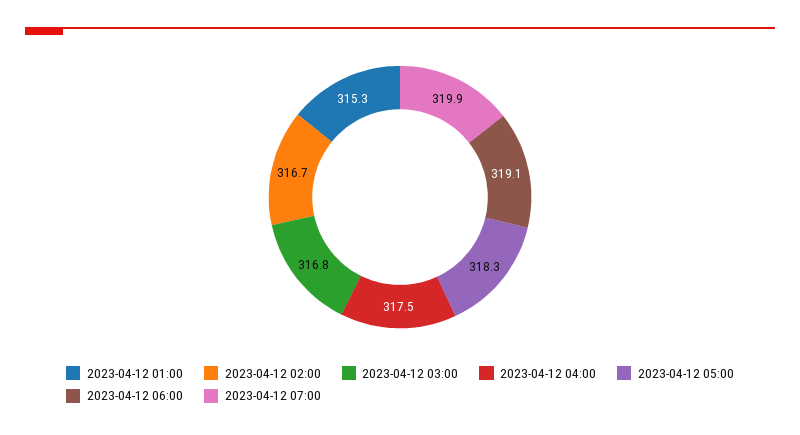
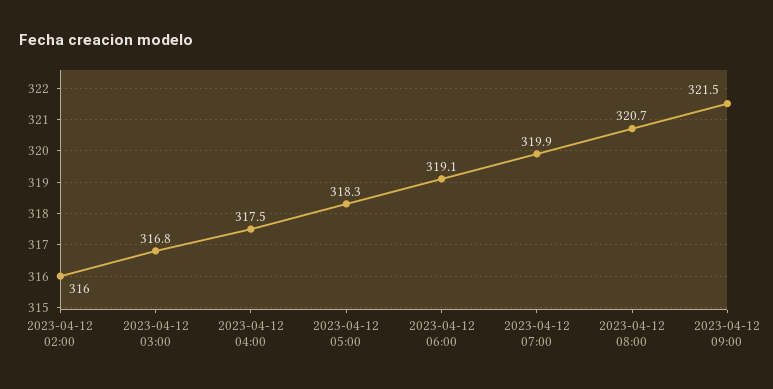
2023-04-12 01:00: 315.3 -> none
2023-04-12 02:00: 316.7 -> 316
2023-04-12 08:00: none -> 320.7
2023-04-12 09:00: none -> 321.5

